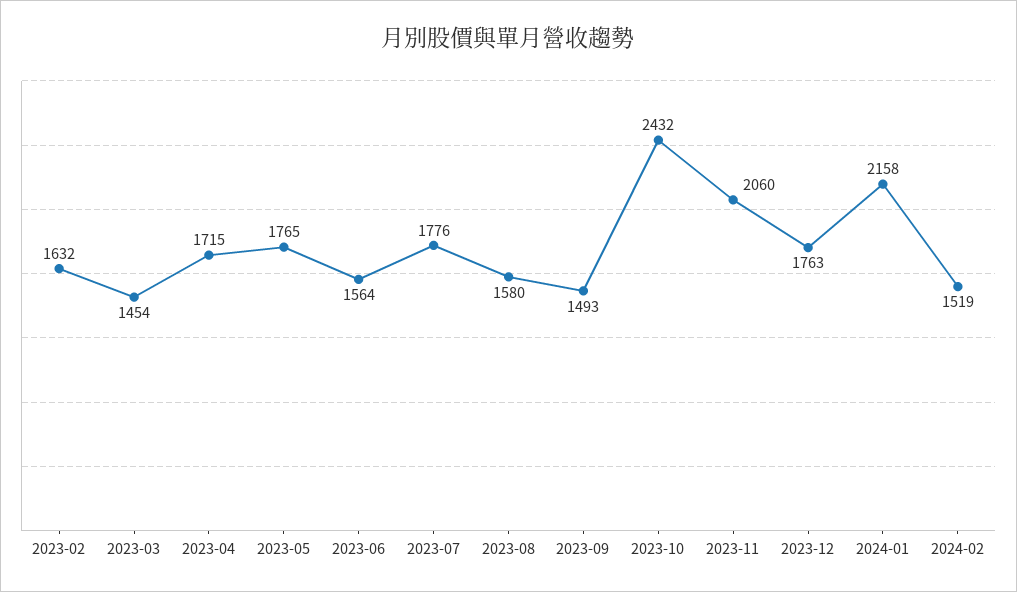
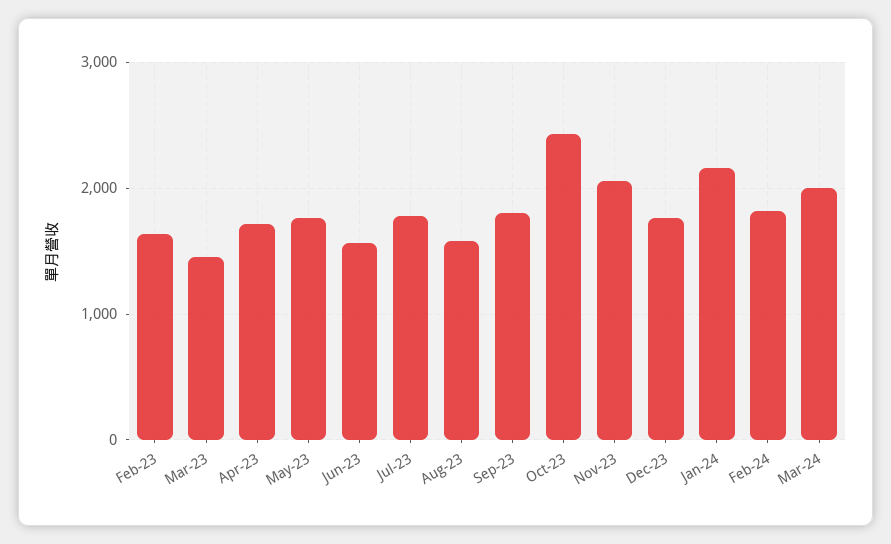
2023-09: 1493 -> 1800
2024-02: 1519 -> 1800
Mar-24: none -> 2000

